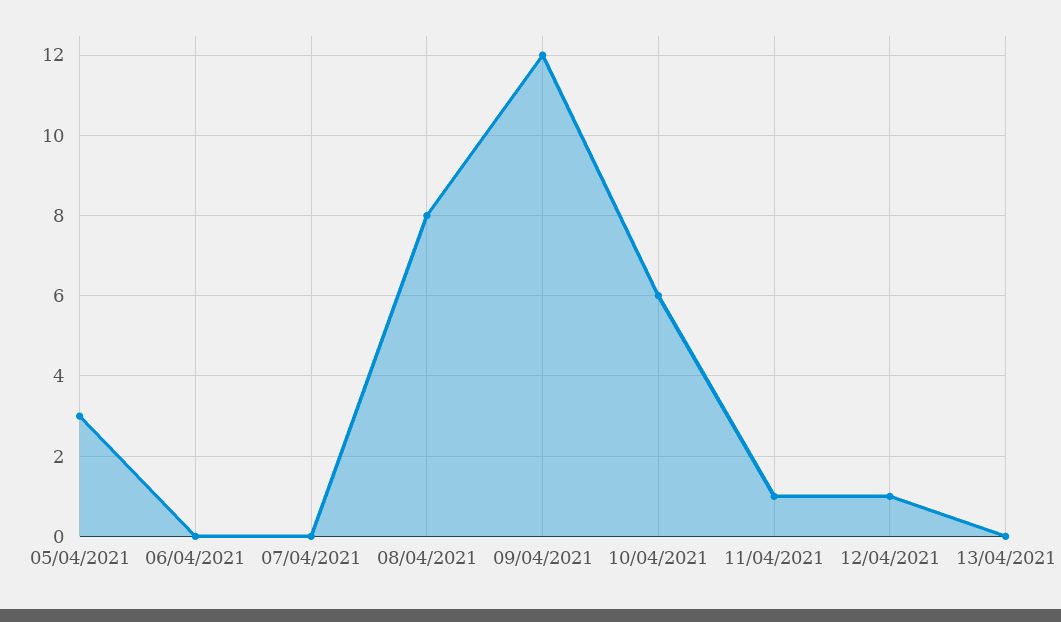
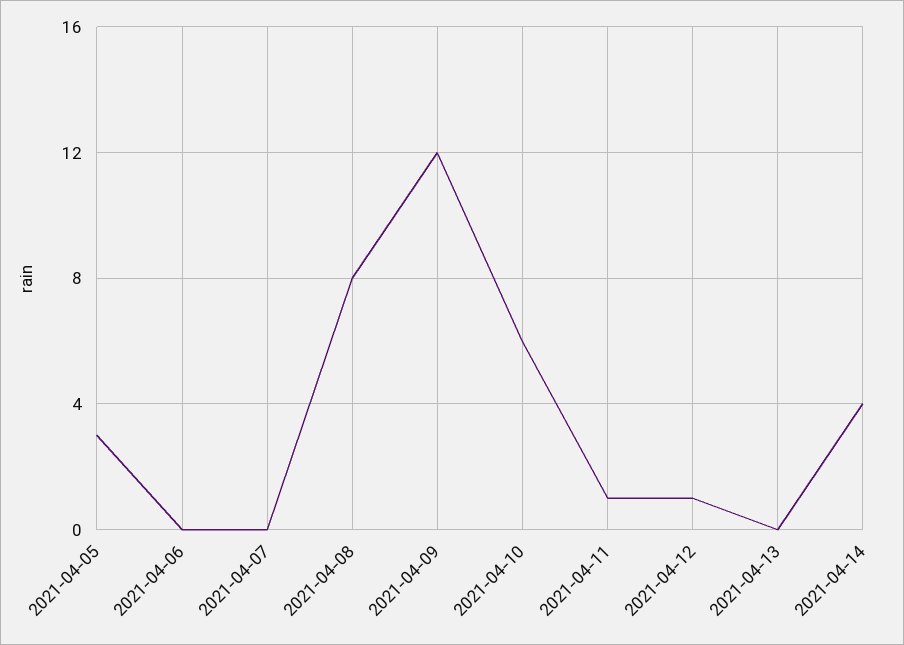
2021-04-14: none -> 4

